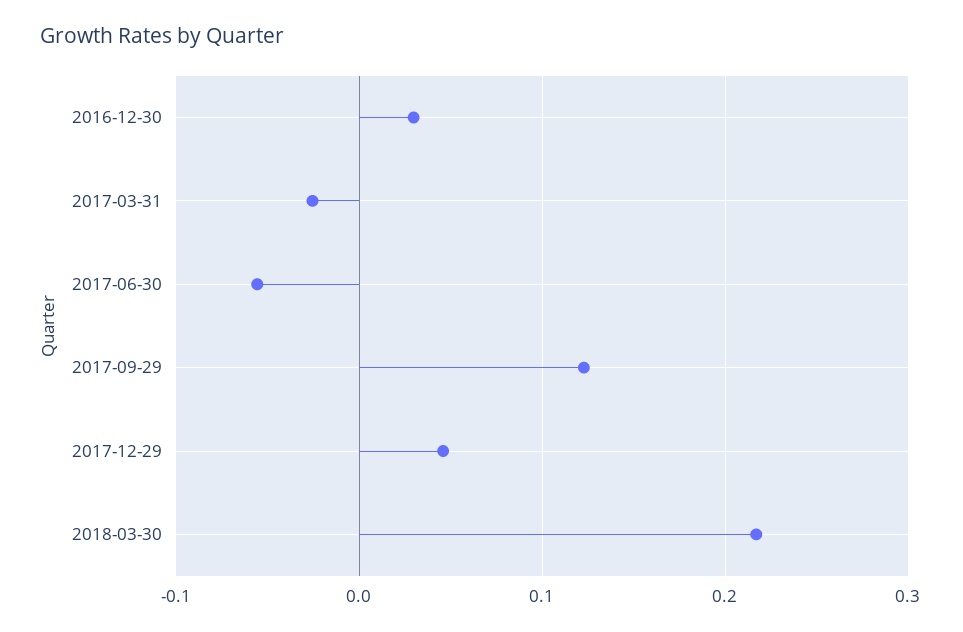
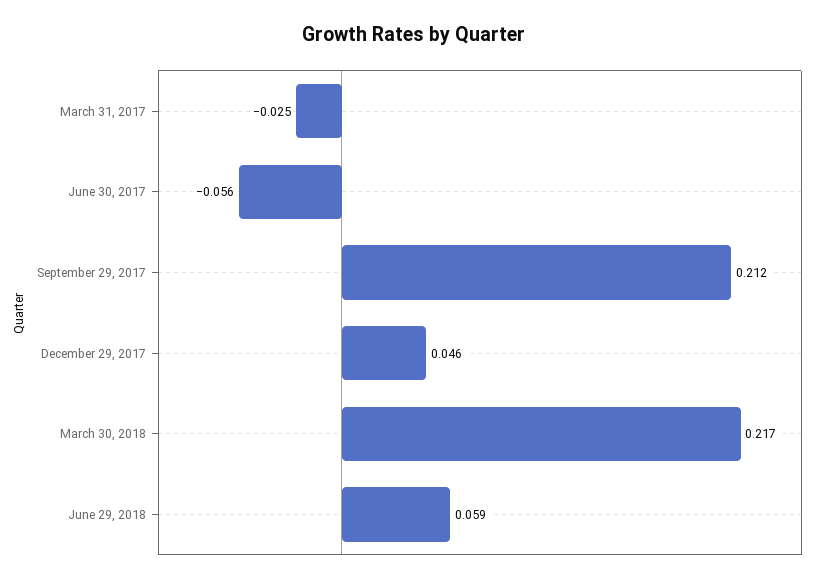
2016-12-30: 0.03 -> none
2017-09-29: 0.12 -> 0.212
June 29, 2018: none -> 0.059

